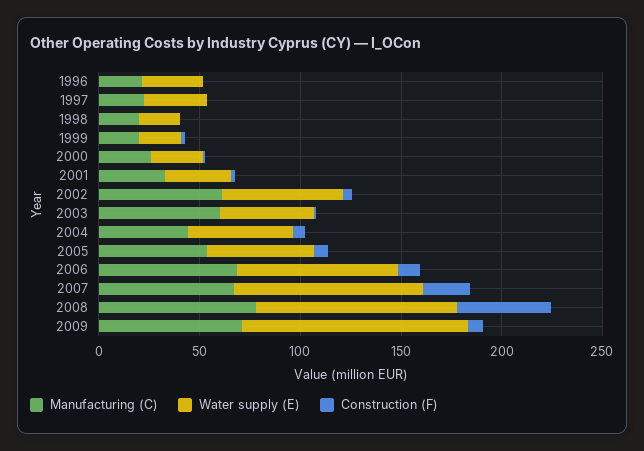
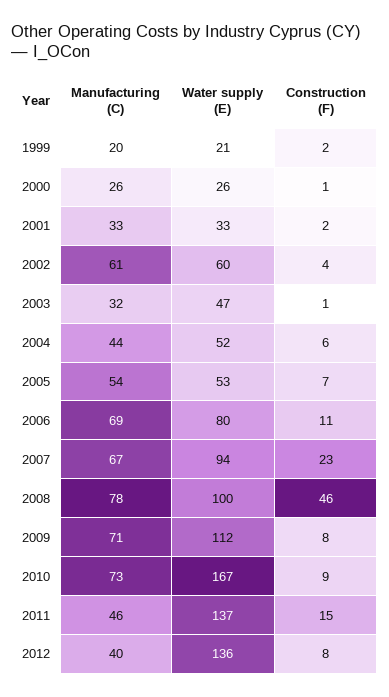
Manufacturing (C), 1996: 20 -> none
Water supply (E), 1996: 30 -> none
Construction (F), 1996: 0 -> none
Manufacturing (C), 1997: 20 -> none
Water supply (E), 1997: 30 -> none
Construction (F), 1997: 0 -> none
Manufacturing (C), 1998: 20 -> none
Water supply (E), 1998: 20 -> none
Construction (F), 1998: 0 -> none
Manufacturing (C), 2003: 60 -> 32
Manufacturing (C), 2010: none -> 73
Water supply (E), 2010: none -> 167
Construction (F), 2010: none -> 9
Manufacturing (C), 2011: none -> 46
Water supply (E), 2011: none -> 137
Construction (F), 2011: none -> 15
Manufacturing (C), 2012: none -> 40
Water supply (E), 2012: none -> 136
Construction (F), 2012: none -> 8

